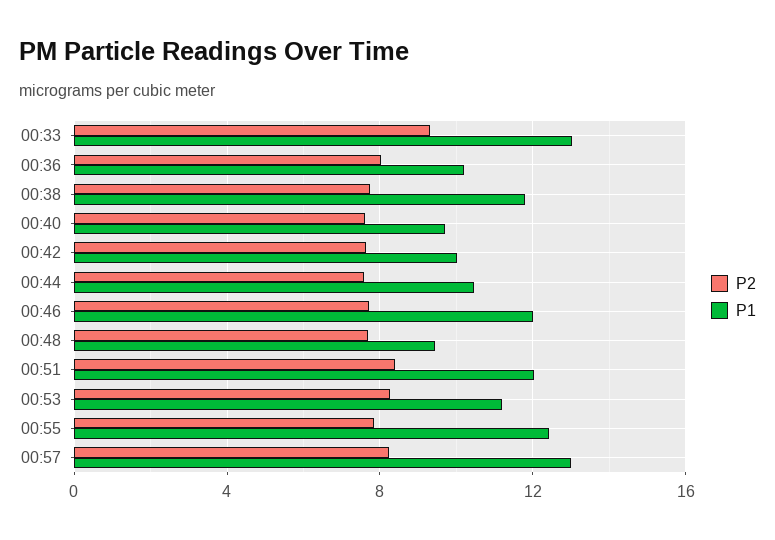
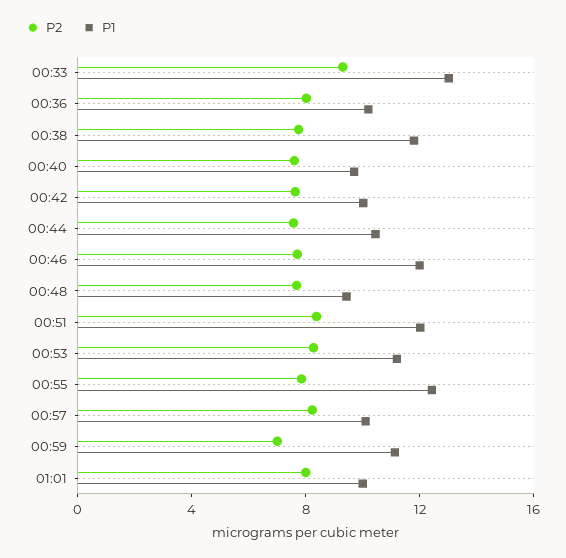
P1, 00:57: 13 -> 10
P2, 00:59: none -> 7
P1, 00:59: none -> 11
P2, 01:01: none -> 8
P1, 01:01: none -> 10

